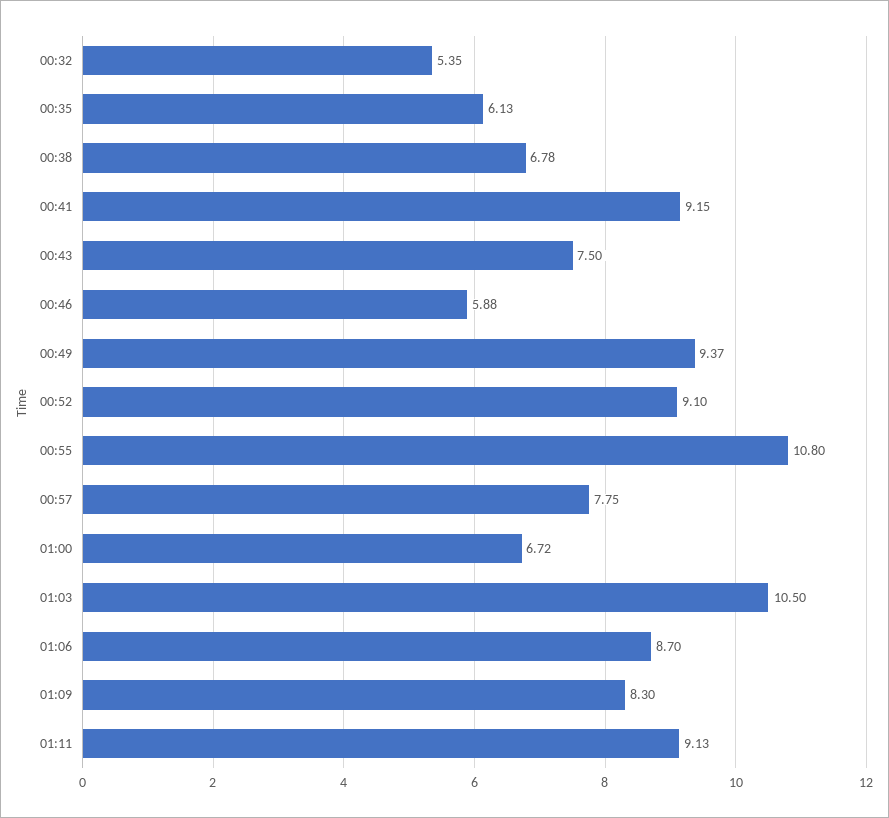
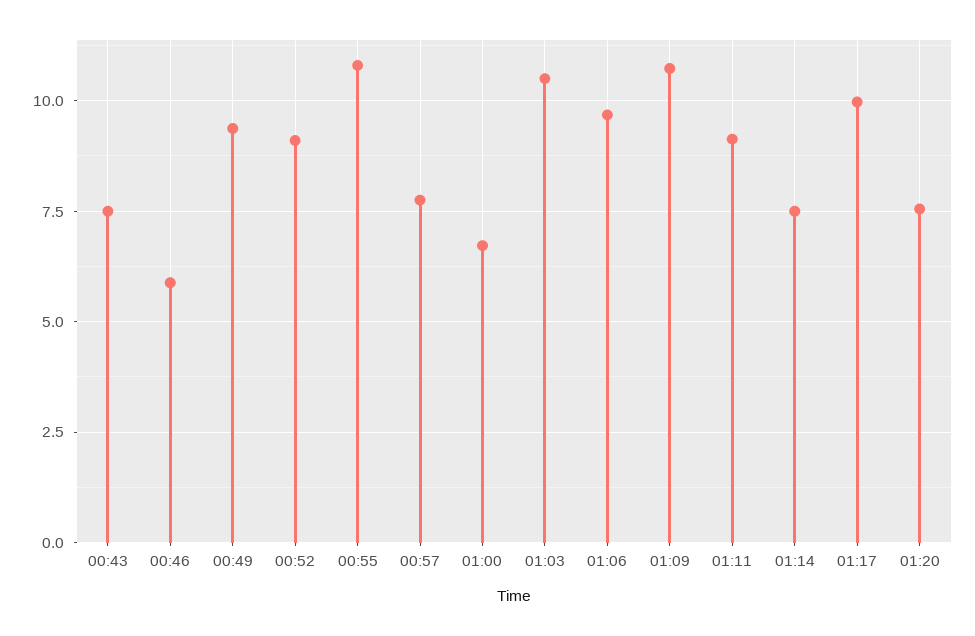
00:32: 5.35 -> none
00:35: 6.13 -> none
00:38: 6.78 -> none
00:41: 9.15 -> none
01:06: 8.7 -> 9.75
01:09: 8.3 -> 10.75
01:14: none -> 7.5
01:17: none -> 10
01:20: none -> 7.5

